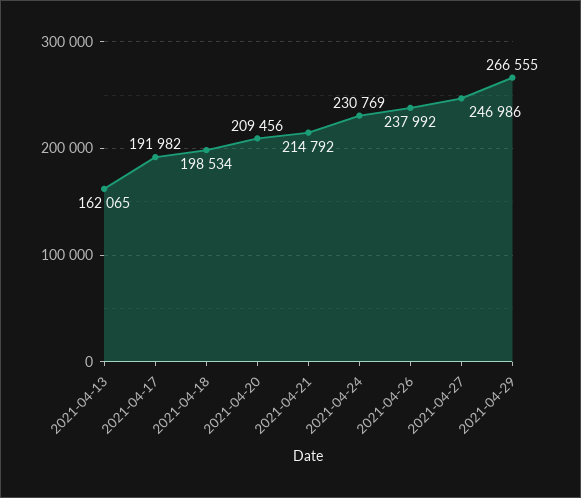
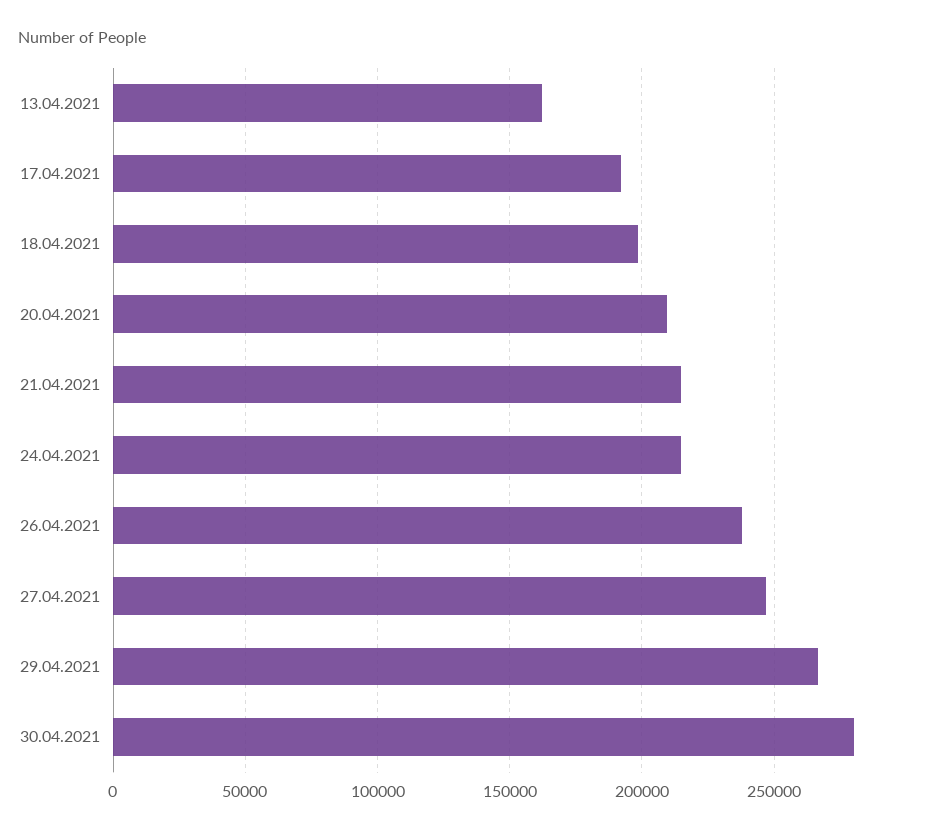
2021-04-24: 230769 -> 215000
30.04.2021: none -> 280000

